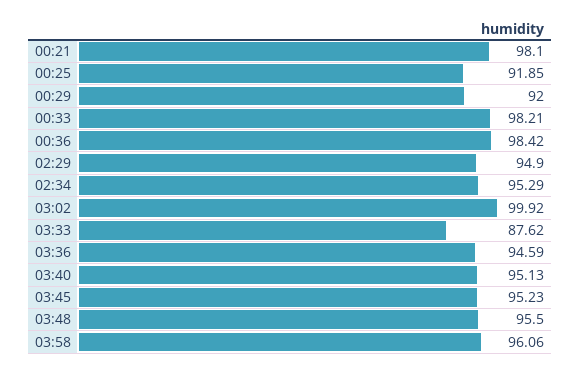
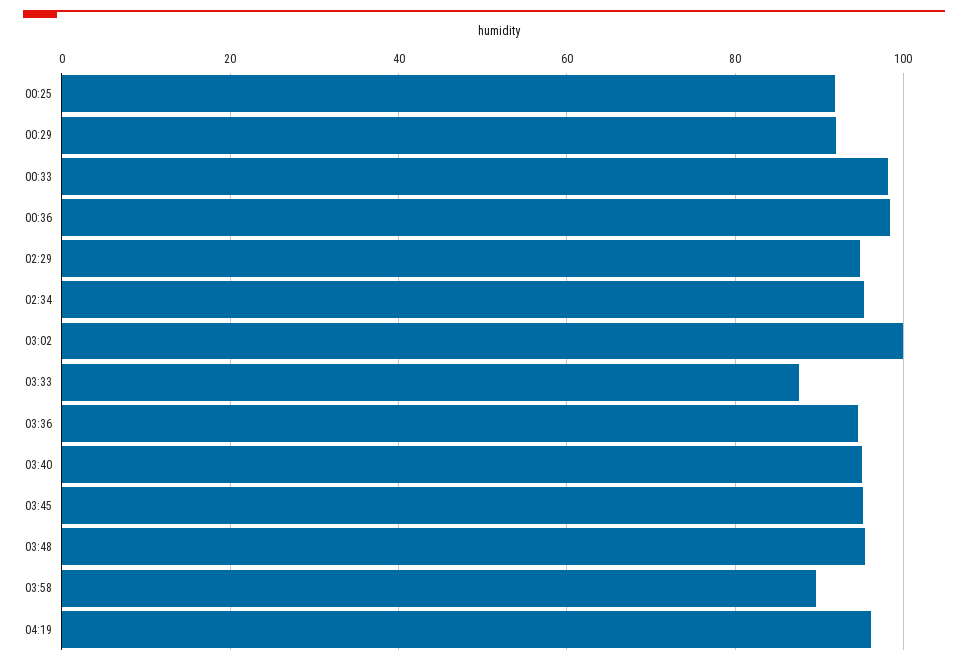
00:21: 98.1 -> none
03:58: 96.06 -> 90
04:19: none -> 96

